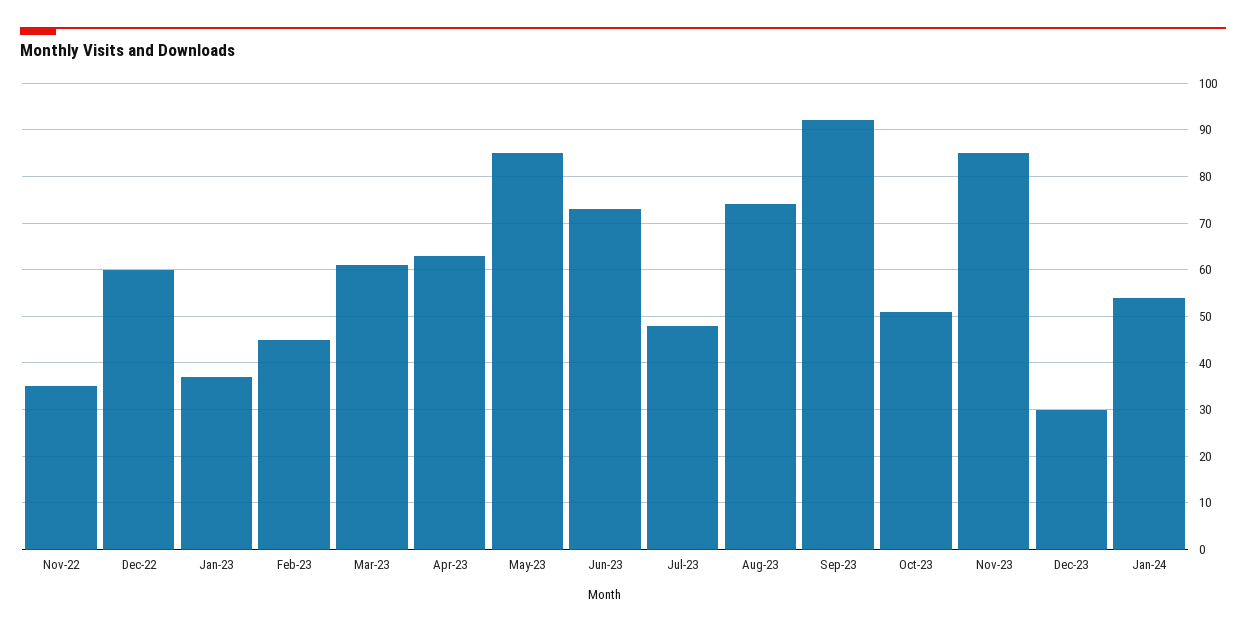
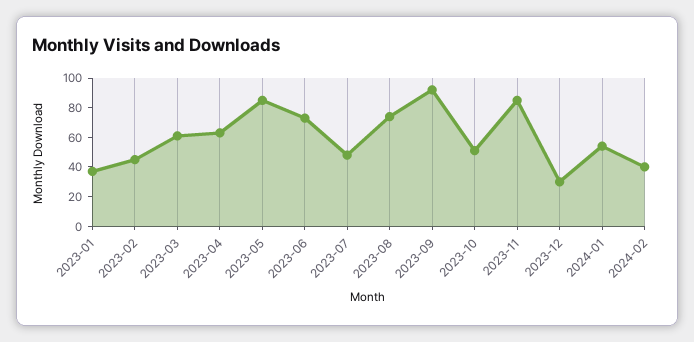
Nov-22: 35 -> none
Dec-22: 60 -> none
2024-02: none -> 40

